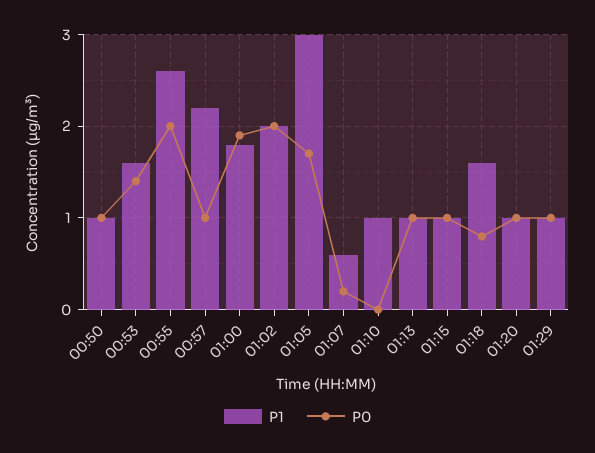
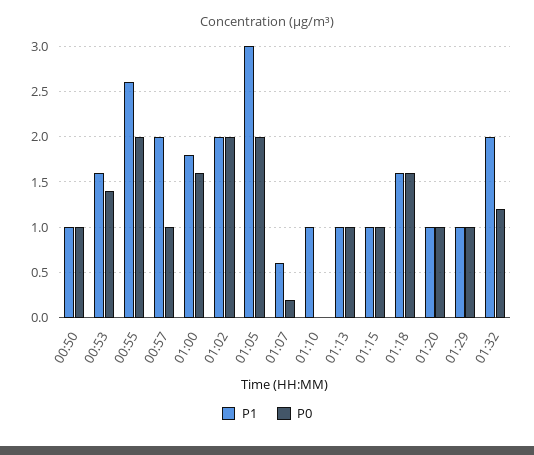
P1, 00:57: 2.2 -> 2
P0, 01:00: 1.9 -> 1.6
P0, 01:05: 1.7 -> 2
P0, 01:18: 0.8 -> 1.6
P1, 01:32: none -> 2
P0, 01:32: none -> 1.2

